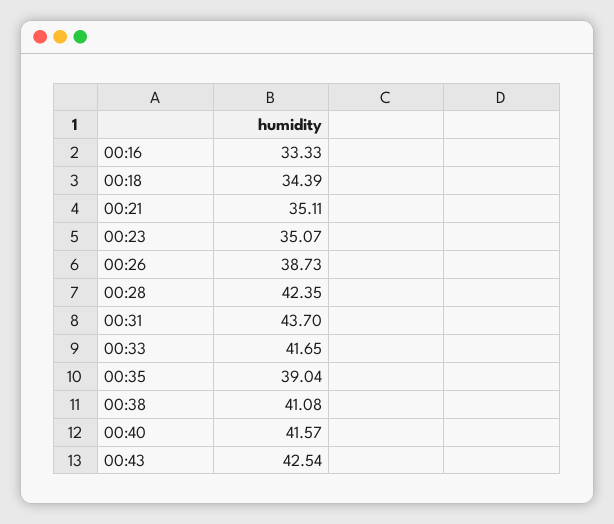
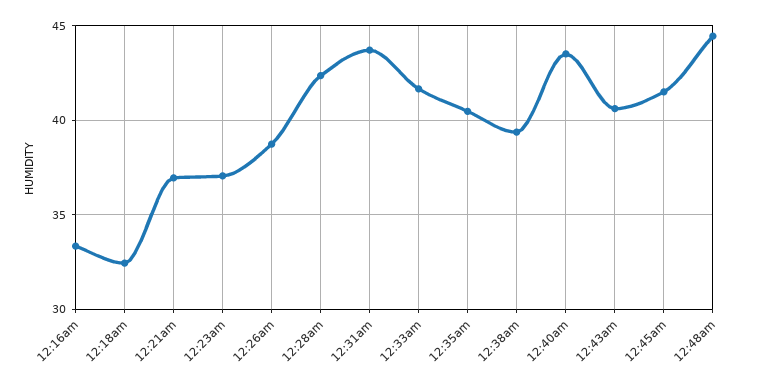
00:18: 34.39 -> 32.5
00:21: 35.11 -> 37
00:23: 35.07 -> 37
00:35: 39.04 -> 40.5
00:38: 41.08 -> 39.5
00:40: 41.57 -> 43.5
00:43: 42.54 -> 40.5
12:45am: none -> 41.5
12:48am: none -> 44.5

